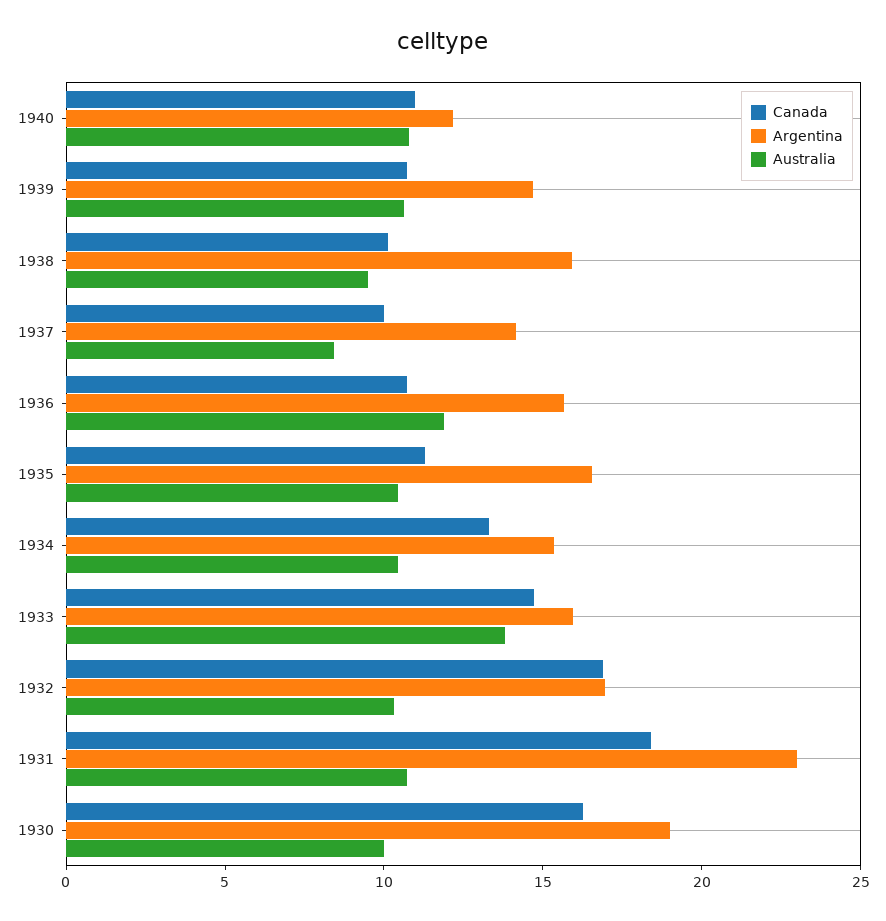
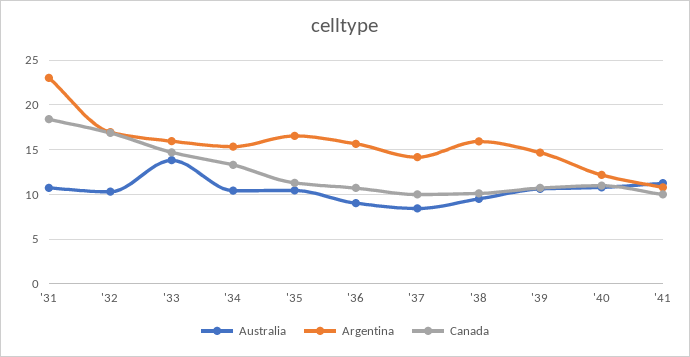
Australia, 1936: 12 -> 9
Canada, 1930: 16 -> none
Argentina, 1930: 19 -> none
Australia, 1930: 10 -> none
Australia, '41: none -> 11
Argentina, '41: none -> 11
Canada, '41: none -> 10

